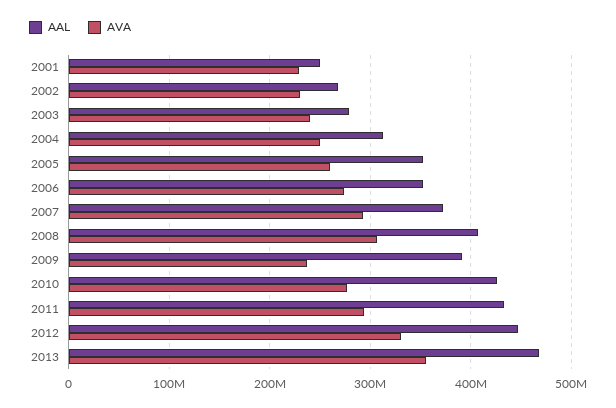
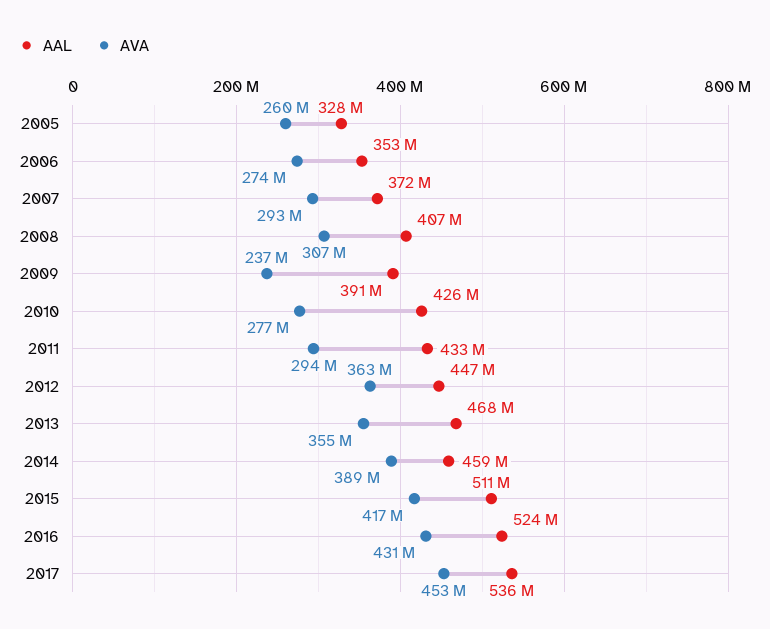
AAL, 2001: 250000000 -> none
AVA, 2001: 230000000 -> none
AAL, 2002: 270000000 -> none
AVA, 2002: 230000000 -> none
AAL, 2003: 280000000 -> none
AVA, 2003: 240000000 -> none
AAL, 2004: 310000000 -> none
AVA, 2004: 250000000 -> none
AAL, 2005: 350000000 -> 328000000
AVA, 2012: 330000000 -> 363000000
AAL, 2014: none -> 459000000
AVA, 2014: none -> 389000000
AAL, 2015: none -> 511000000
AVA, 2015: none -> 417000000
AAL, 2016: none -> 524000000
AVA, 2016: none -> 431000000
AAL, 2017: none -> 536000000
AVA, 2017: none -> 453000000

